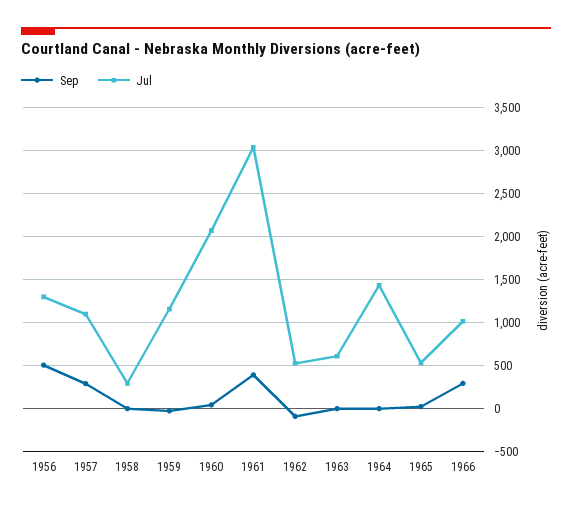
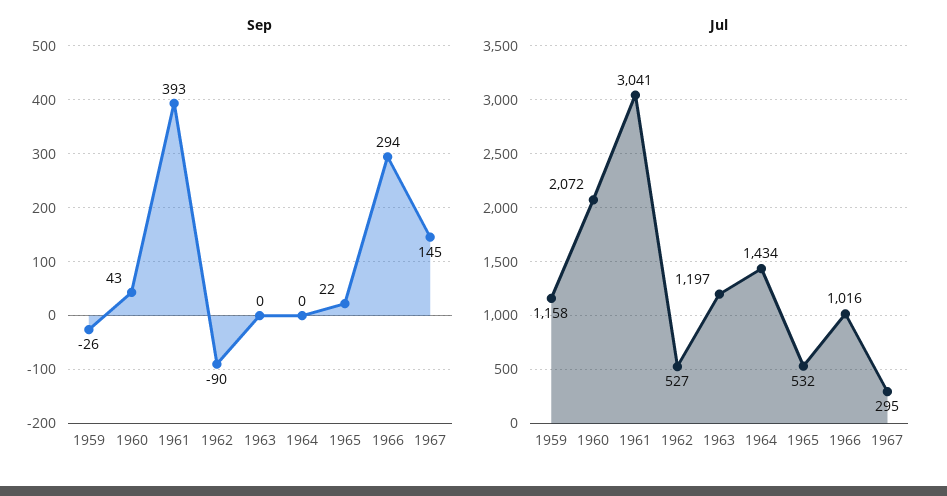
Sep, 1956: 500 -> none
Jul, 1956: 1300 -> none
Sep, 1957: 300 -> none
Jul, 1957: 1100 -> none
Sep, 1958: 0 -> none
Jul, 1958: 300 -> none
Jul, 1963: 600 -> 1197
Sep, 1967: none -> 145
Jul, 1967: none -> 295

